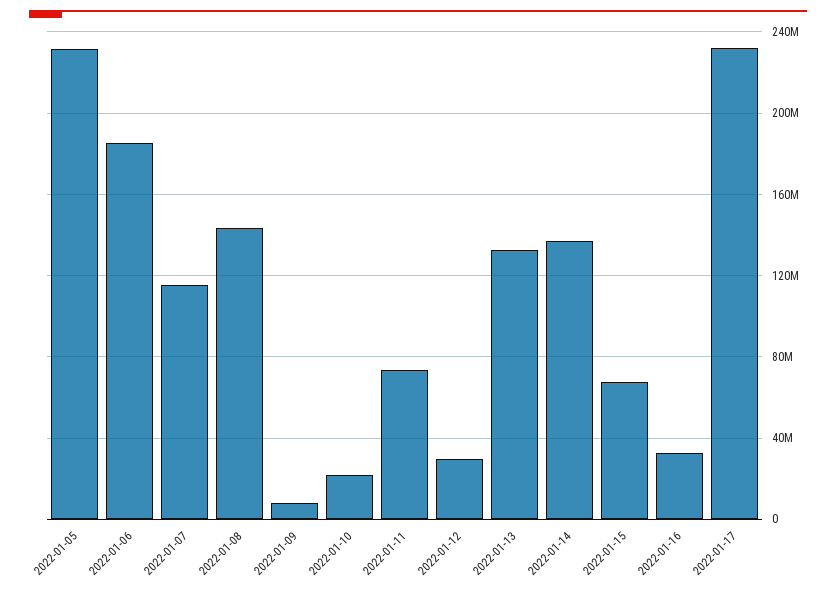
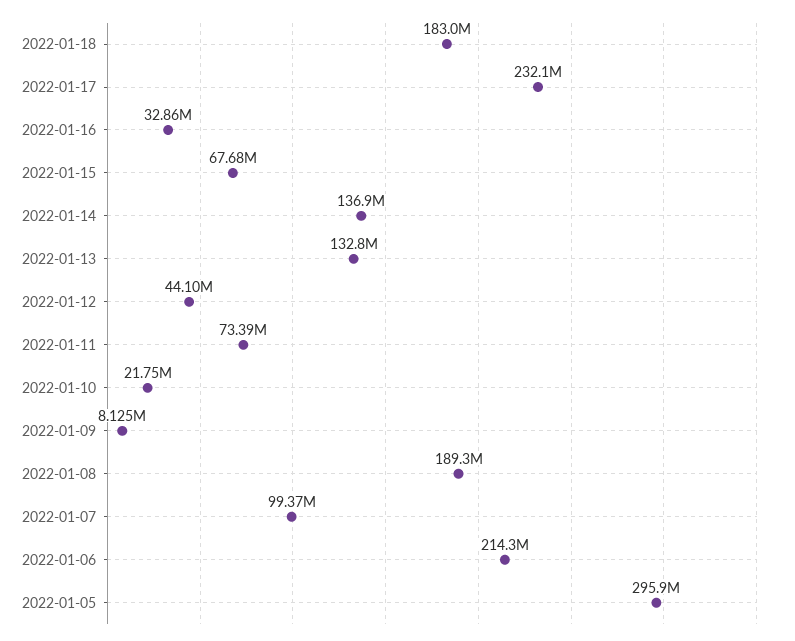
2022-01-05: 230000000 -> 295900000
2022-01-06: 185000000 -> 214300000
2022-01-07: 115000000 -> 99370000
2022-01-08: 145000000 -> 189300000
2022-01-12: 30000000 -> 44100000
2022-01-18: none -> 183000000

